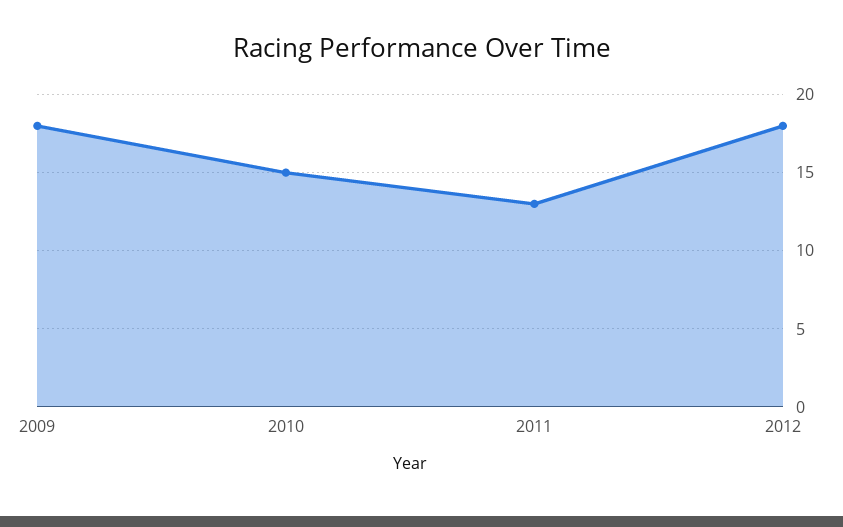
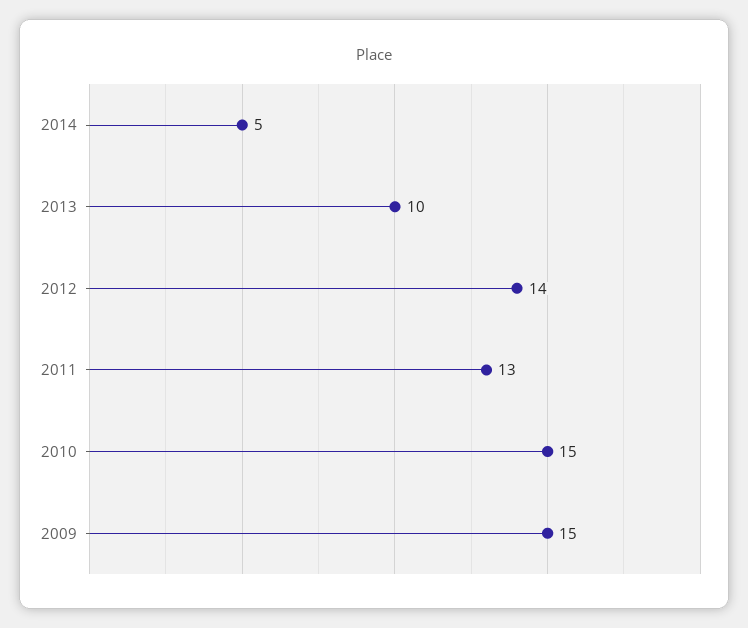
2009: 18 -> 15
2012: 18 -> 14
2014: none -> 5
2013: none -> 10

